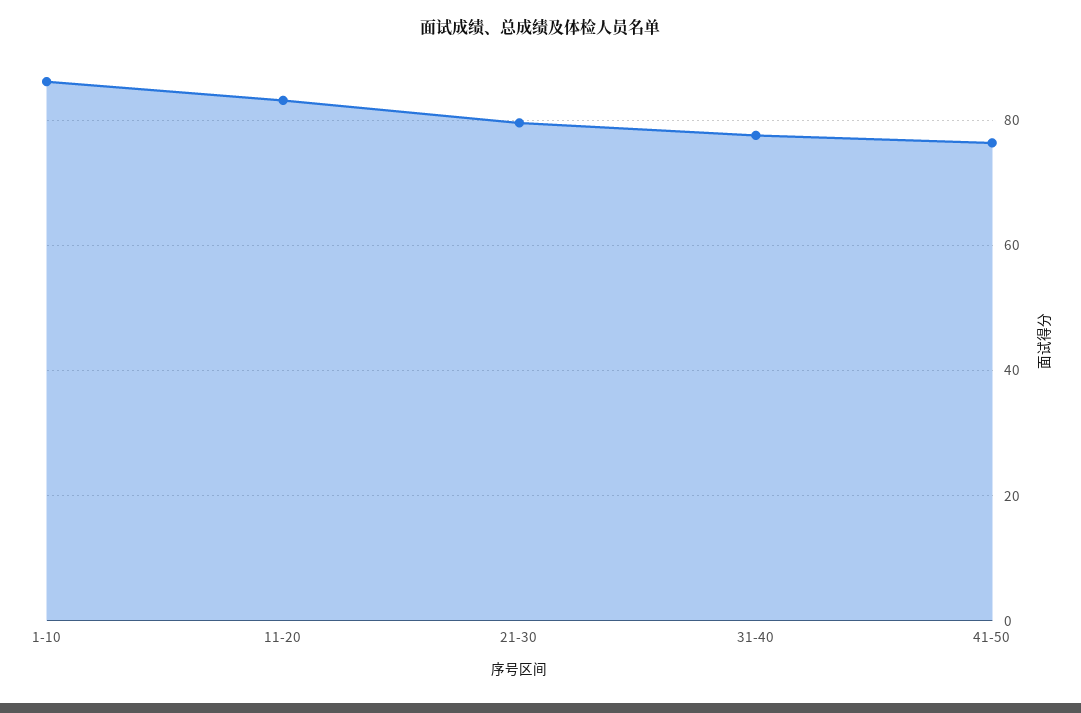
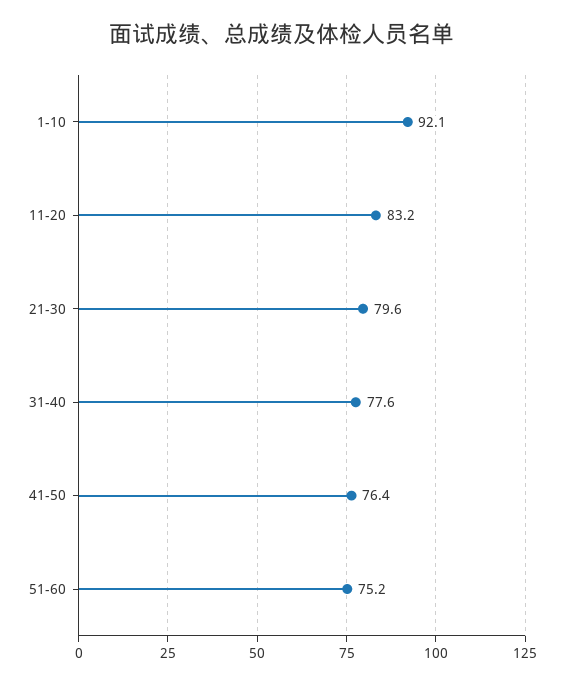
1-10: 86 -> 92.1
51-60: none -> 75.2

